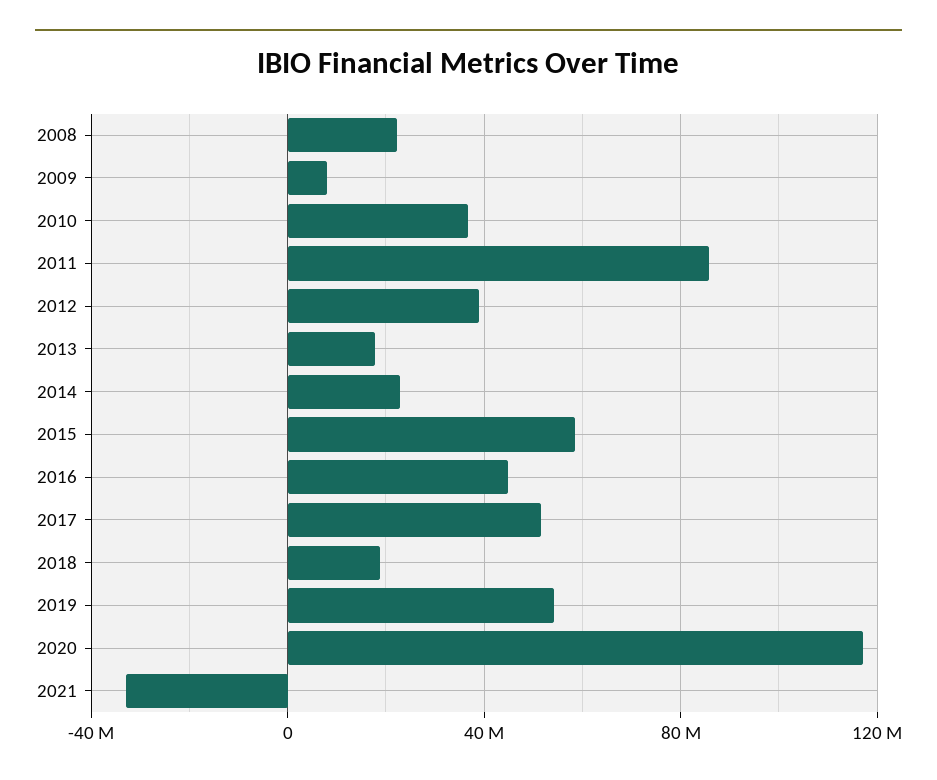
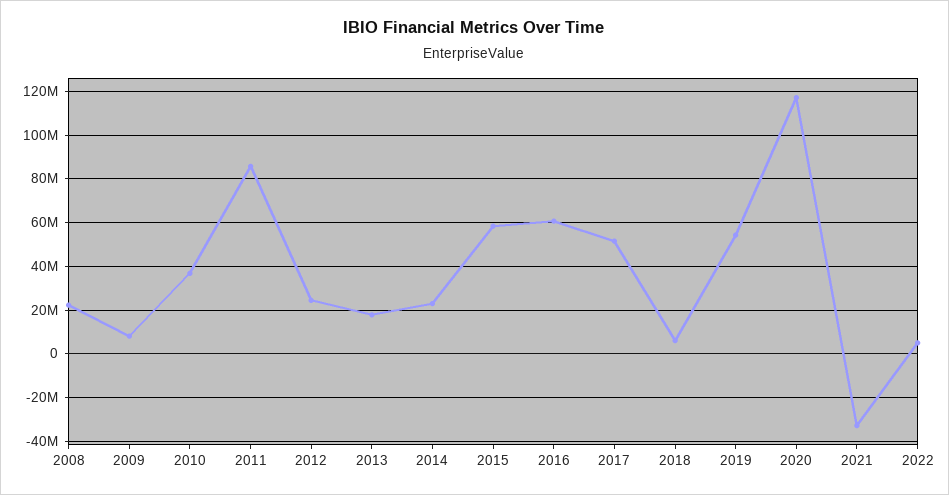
2012: 40000000 -> 25000000
2016: 45000000 -> 60000000
2018: 20000000 -> 5000000
2022: none -> 5000000

